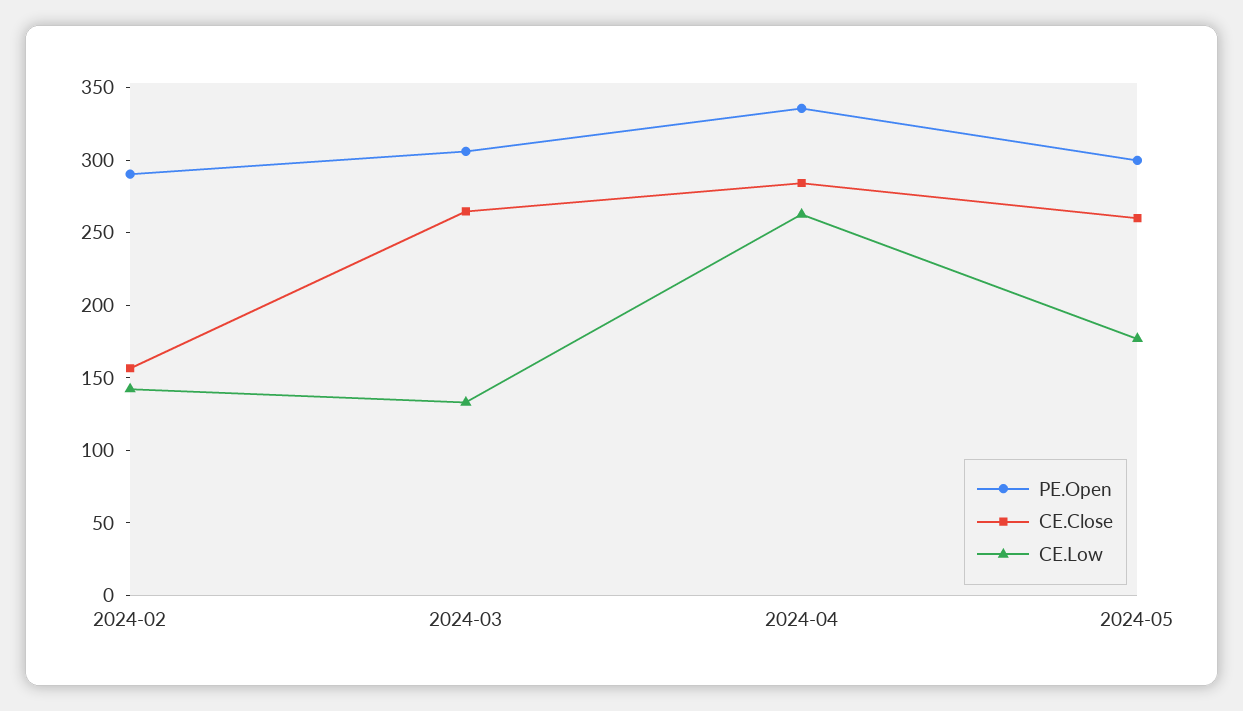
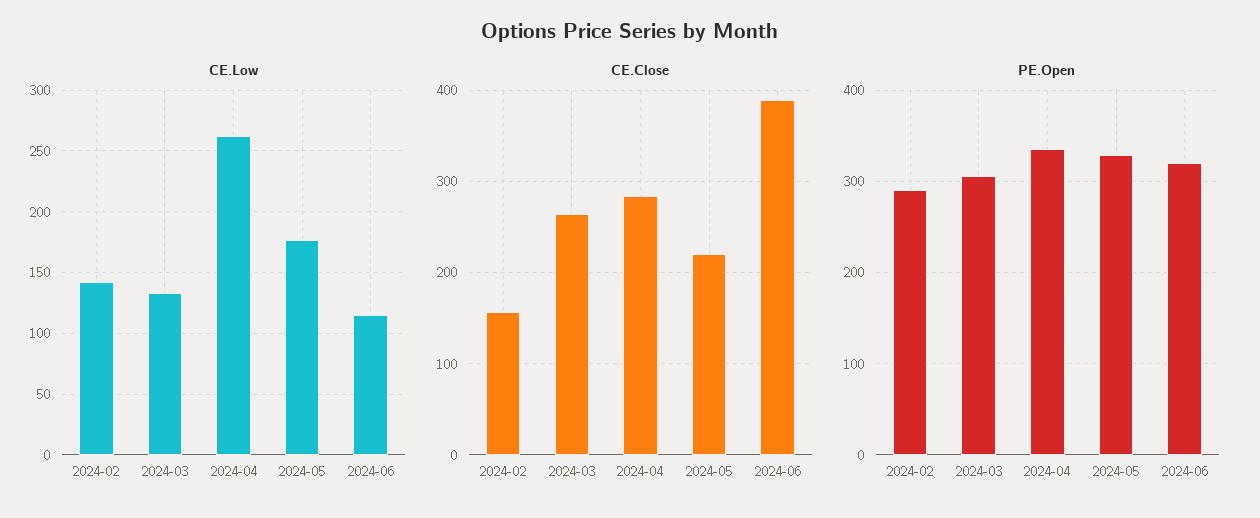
PE.Open, 2024-05: 300 -> 330
CE.Close, 2024-05: 260 -> 220
CE.Low, 2024-06: none -> 115
CE.Close, 2024-06: none -> 390
PE.Open, 2024-06: none -> 320

